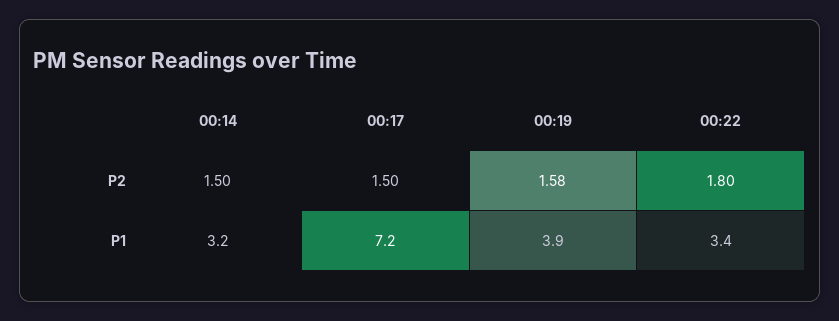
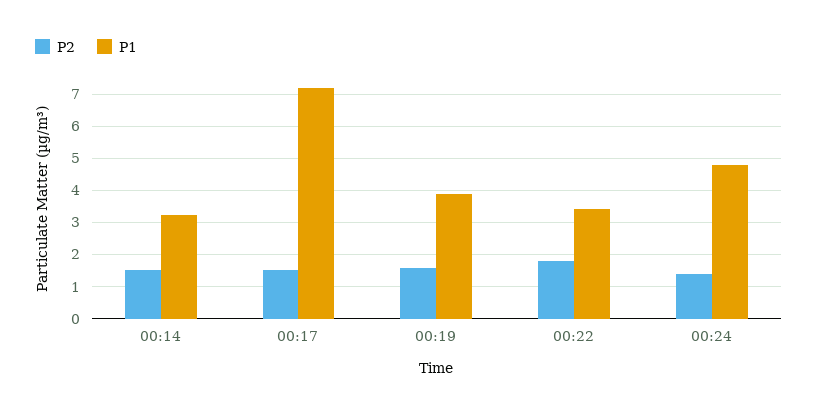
P2, 00:24: none -> 1.4
P1, 00:24: none -> 4.8

